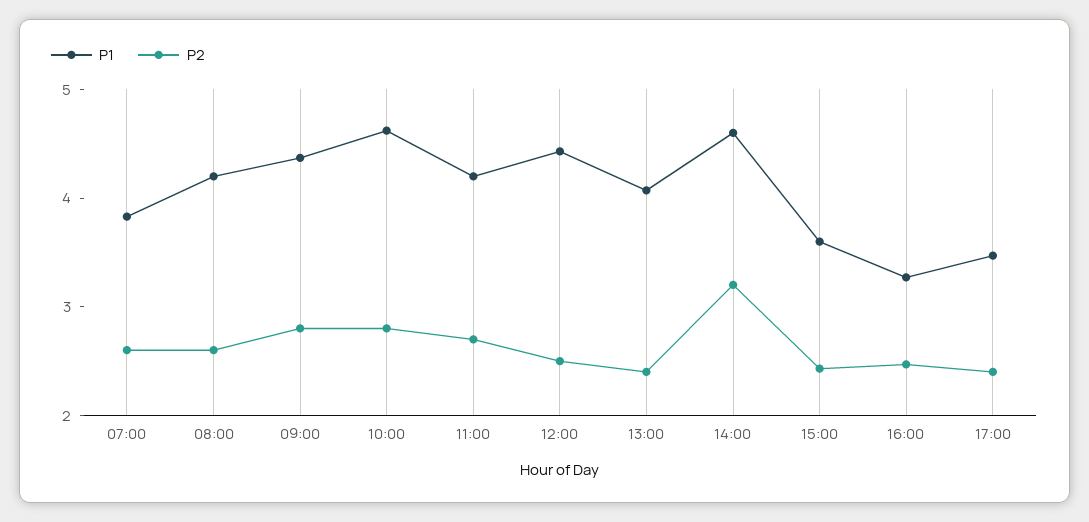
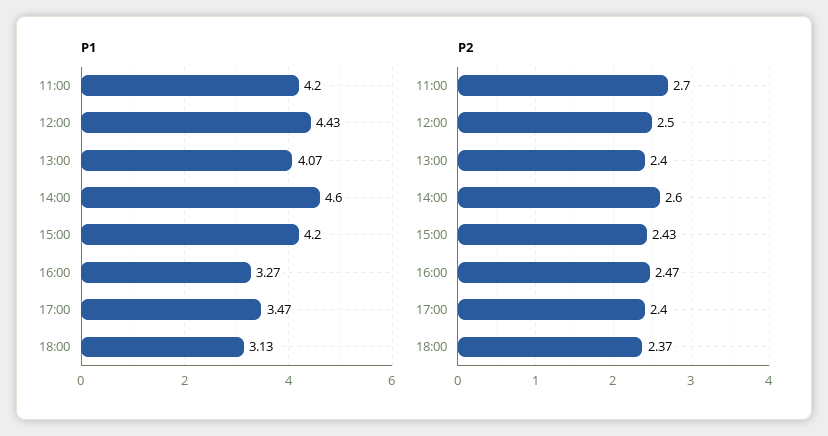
P1, 07:00: 3.8 -> none
P2, 07:00: 2.6 -> none
P1, 08:00: 4.2 -> none
P2, 08:00: 2.6 -> none
P1, 09:00: 4.4 -> none
P2, 09:00: 2.8 -> none
P1, 10:00: 4.6 -> none
P2, 10:00: 2.8 -> none
P2, 14:00: 3.2 -> 2.6
P1, 15:00: 3.6 -> 4.2
P1, 18:00: none -> 3.13
P2, 18:00: none -> 2.37

